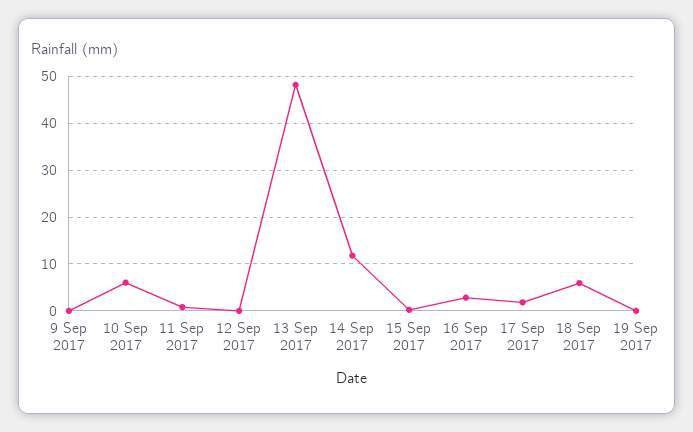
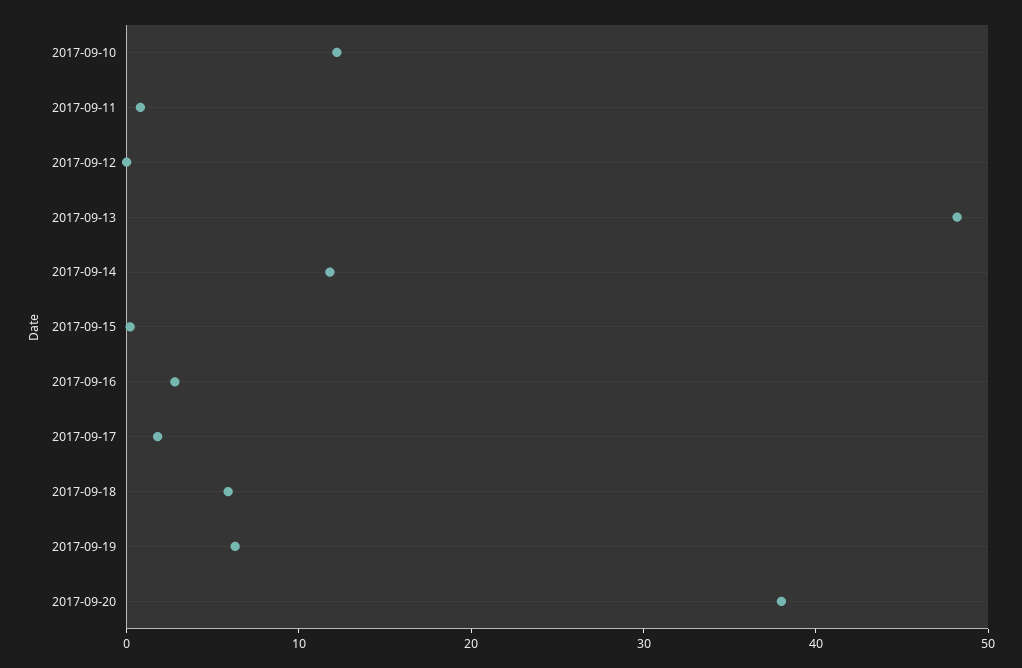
9 Sep 2017: 0 -> none
10 Sep 2017: 6 -> 12
19 Sep 2017: 0 -> 6
2017-09-20: none -> 38

